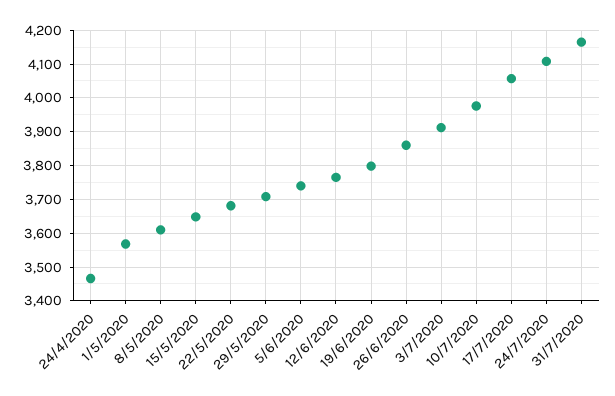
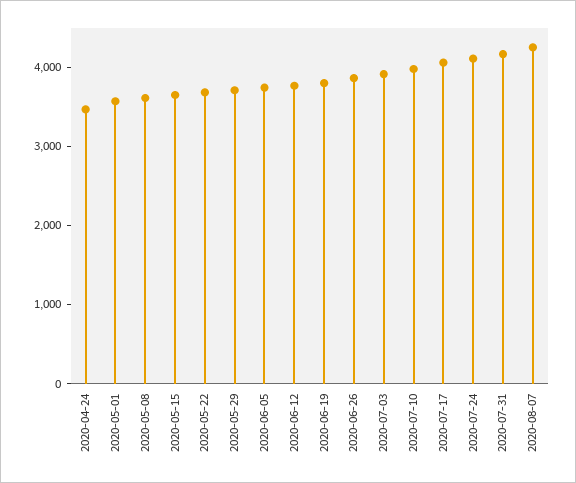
2020-08-07: none -> 4200

